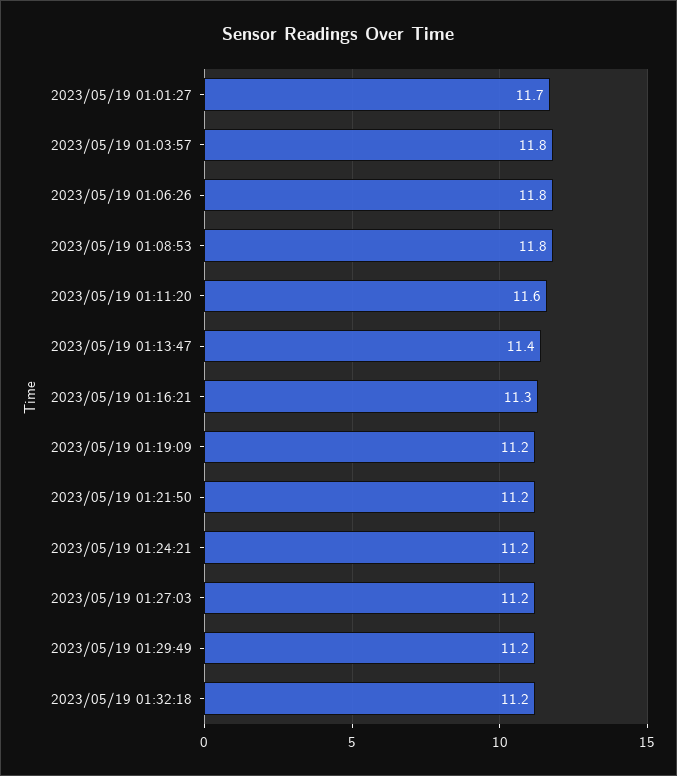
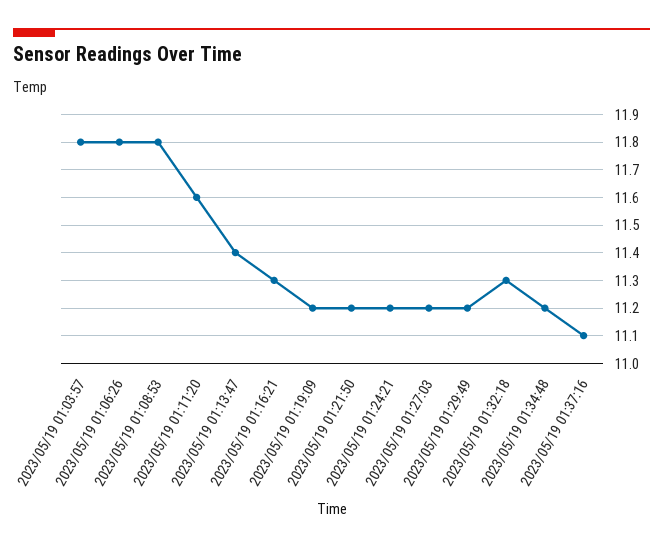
2023/05/19 01:01:27: 11.7 -> none
2023/05/19 01:32:18: 11.2 -> 11.3
2023/05/19 01:34:48: none -> 11.2
2023/05/19 01:37:16: none -> 11.1

